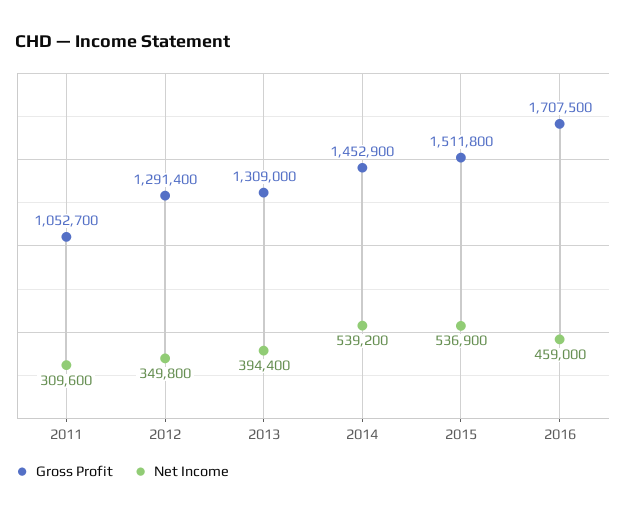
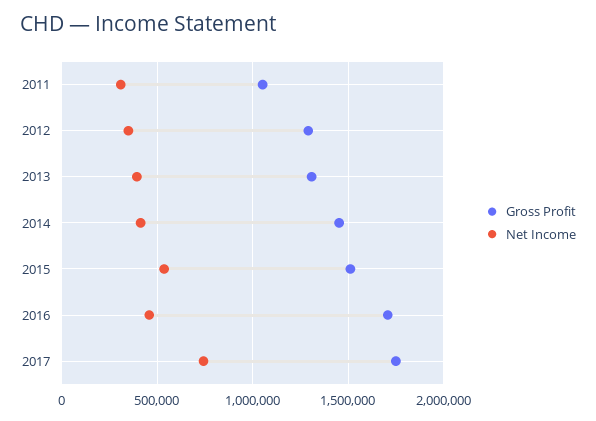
Net Income, 2014: 539200 -> 400000
Gross Profit, 2017: none -> 1750000
Net Income, 2017: none -> 750000

